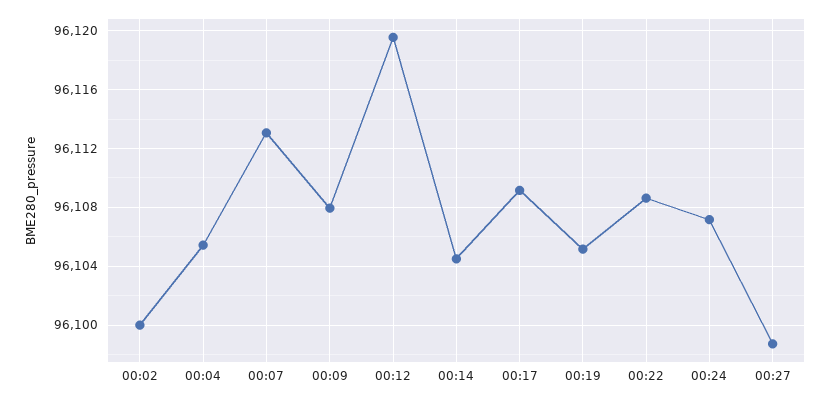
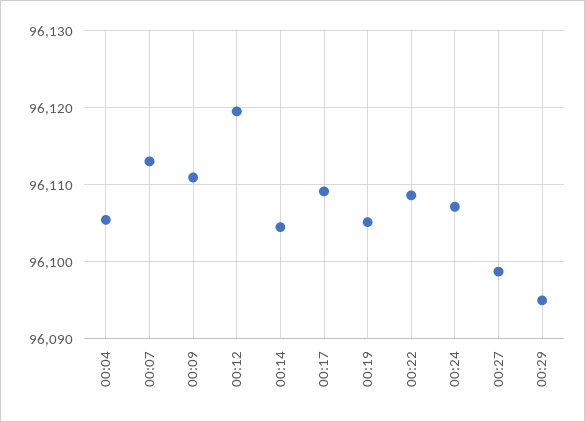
00:02: 96100 -> none
00:09: 96108 -> 96111
00:29: none -> 96095

